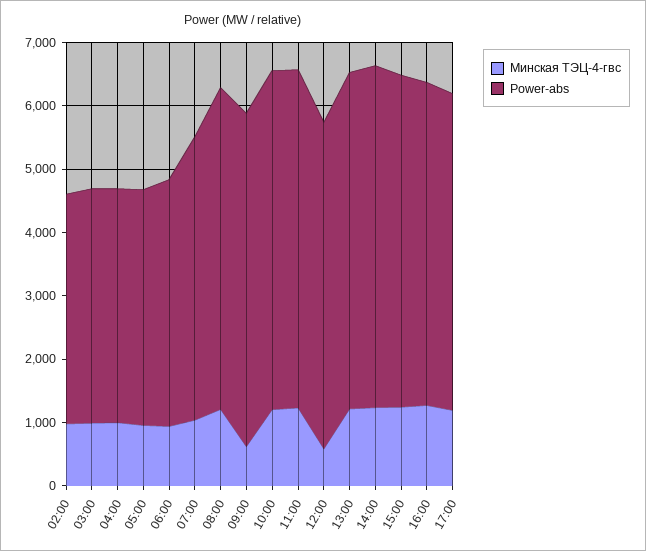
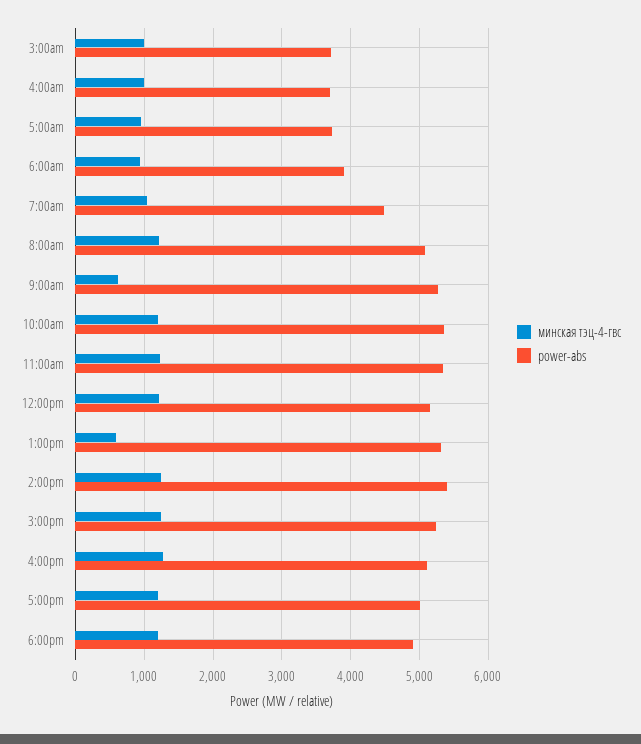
Минская ТЭЦ-4-гвс, 02:00: 1000 -> none
Power-abs, 02:00: 3600 -> none
Минская ТЭЦ-4-гвс, 12:00: 600 -> 1200
Минская ТЭЦ-4-гвс, 13:00: 1200 -> 600
Минская ТЭЦ-4-гвс, 6:00pm: none -> 1200
Power-abs, 6:00pm: none -> 4900

